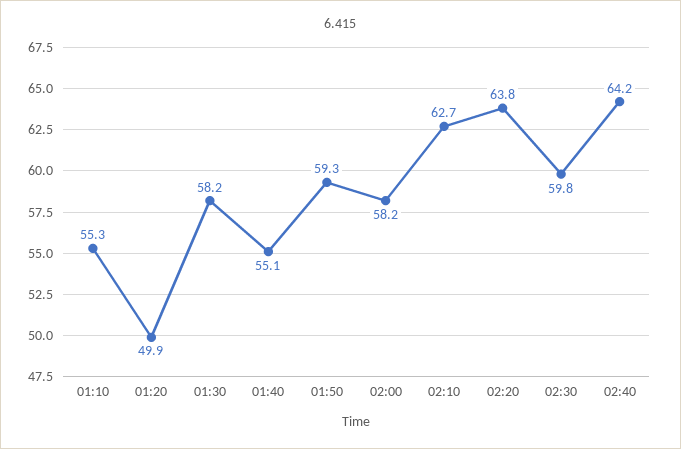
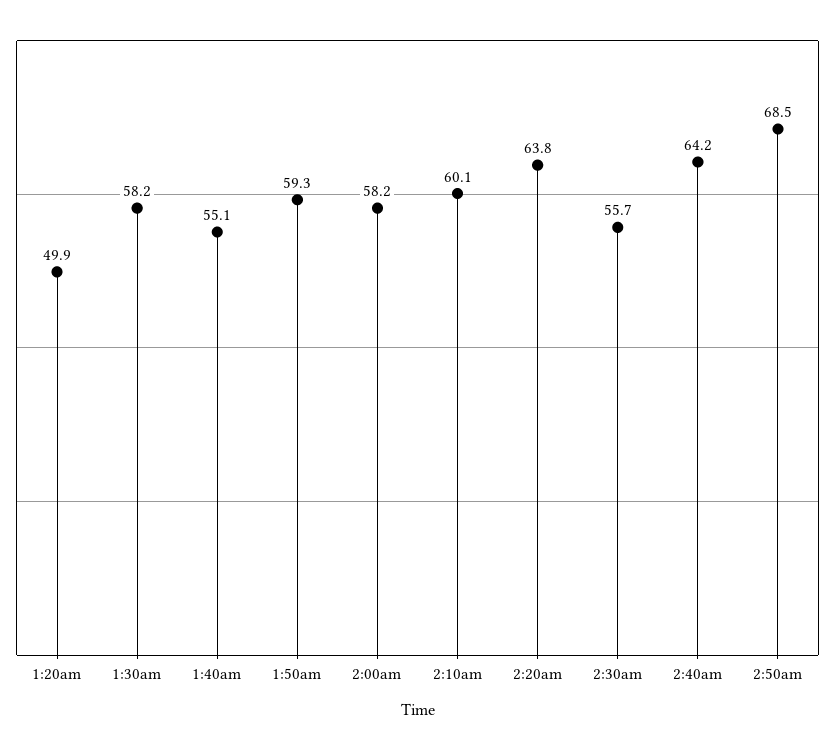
01:10: 55.3 -> none
02:10: 62.7 -> 60.1
02:30: 59.8 -> 55.7
2:50am: none -> 68.5

